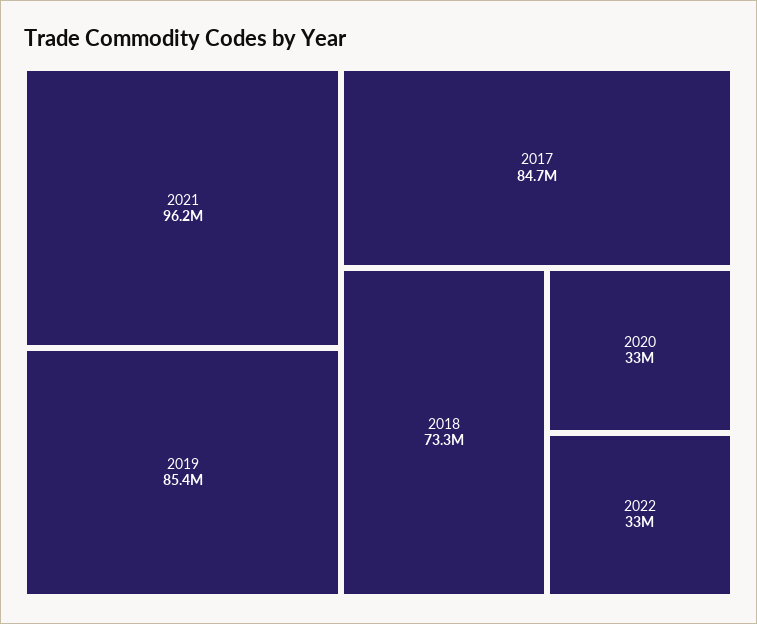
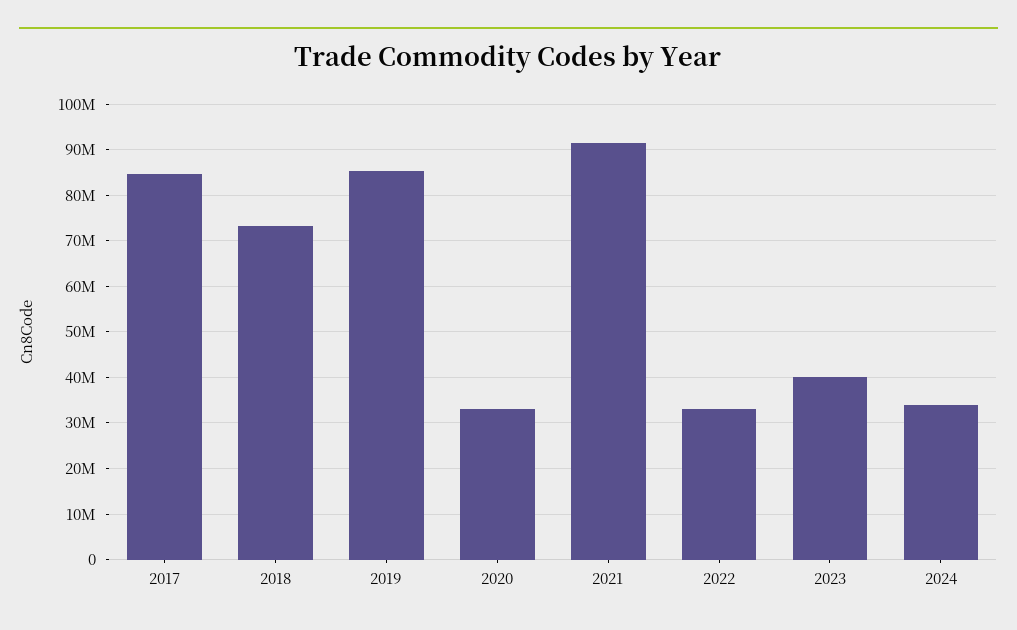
2021: 96200000 -> 92000000
2023: none -> 40000000
2024: none -> 34000000

